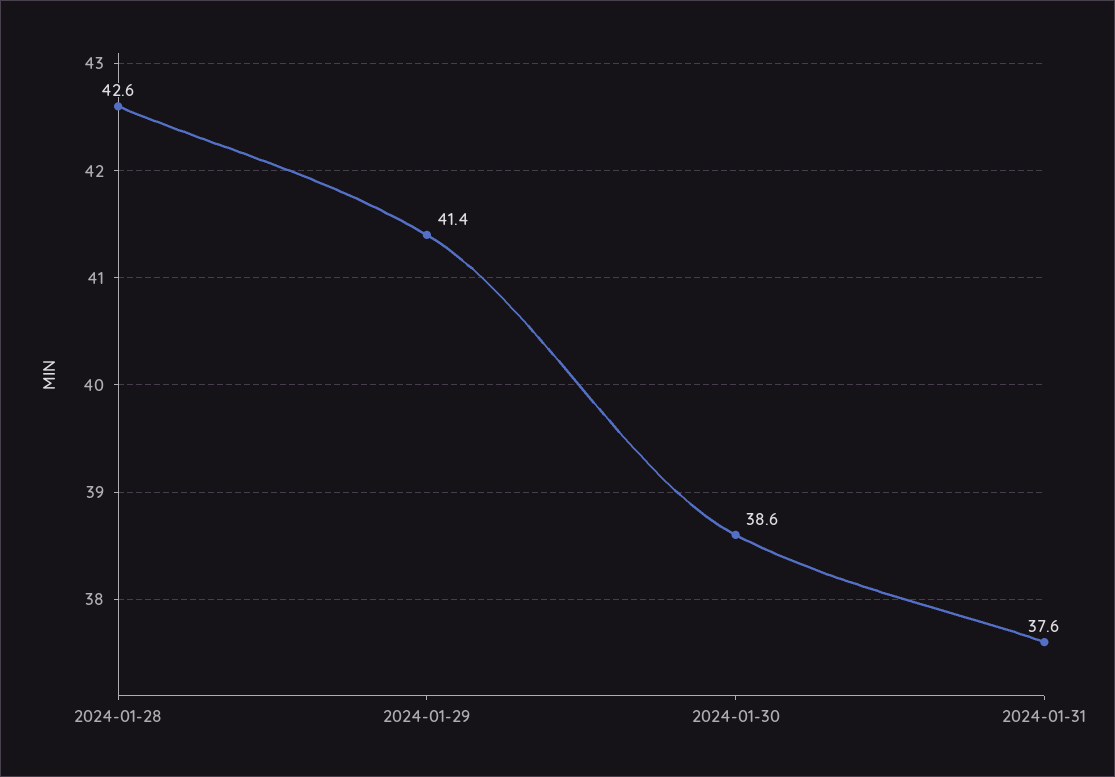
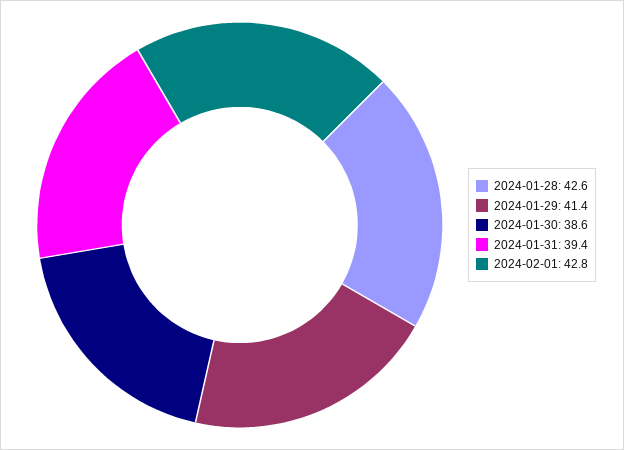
2024-01-31: 37.6 -> 39.4
2024-02-01: none -> 42.8

